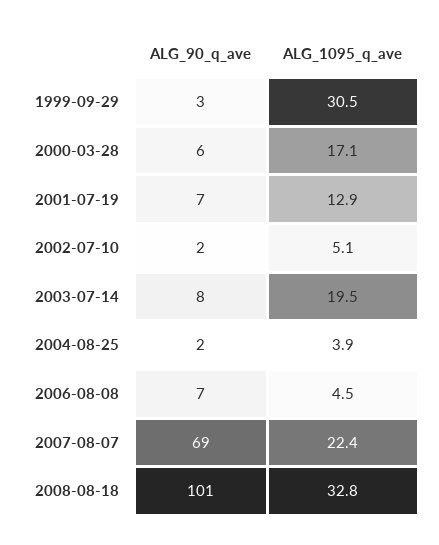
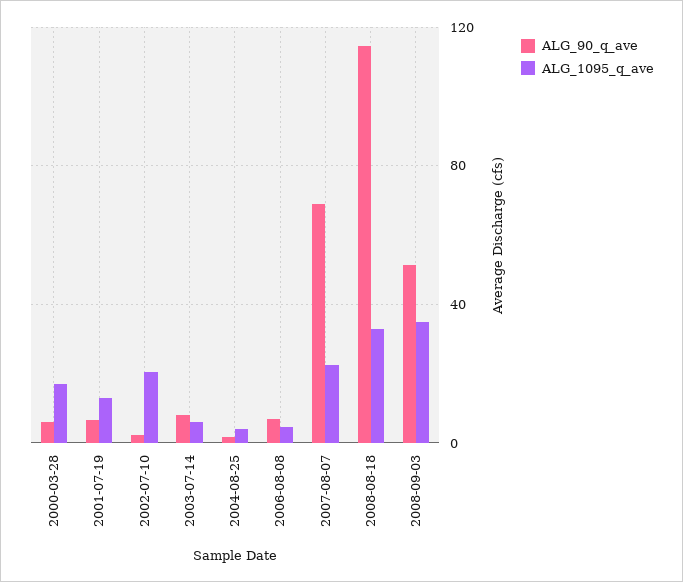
ALG_90_q_ave, 1999-09-29: 3 -> none
ALG_1095_q_ave, 1999-09-29: 30.5 -> none
ALG_1095_q_ave, 2002-07-10: 5.1 -> 20
ALG_1095_q_ave, 2003-07-14: 19.5 -> 5
ALG_90_q_ave, 2008-08-18: 101 -> 115
ALG_90_q_ave, 2008-09-03: none -> 50
ALG_1095_q_ave, 2008-09-03: none -> 35

